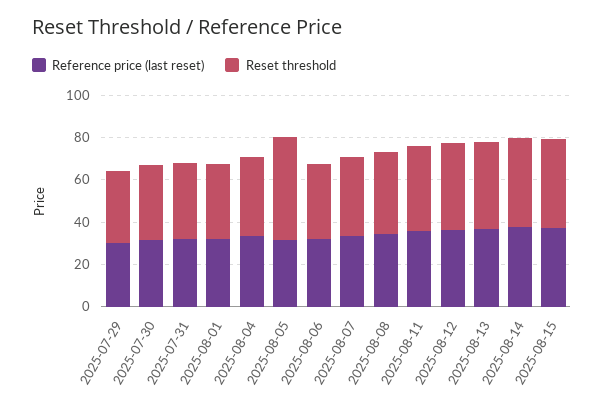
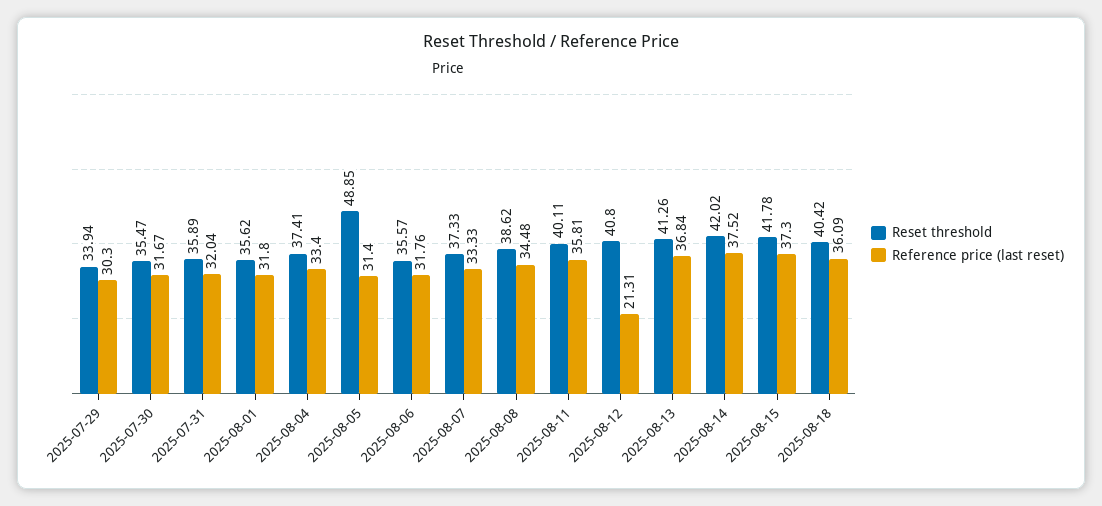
Reference price (last reset), 2025-08-12: 35 -> 21.31
Reset threshold, 2025-08-18: none -> 40.42
Reference price (last reset), 2025-08-18: none -> 36.09

